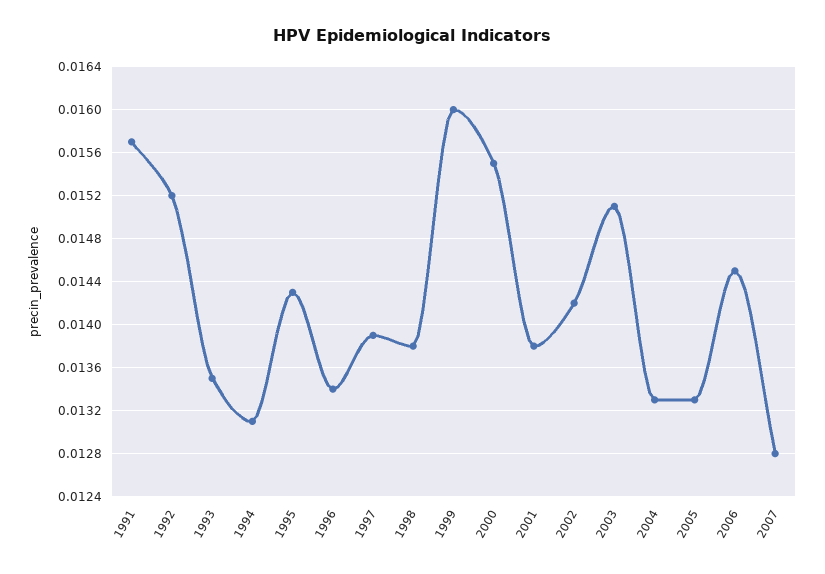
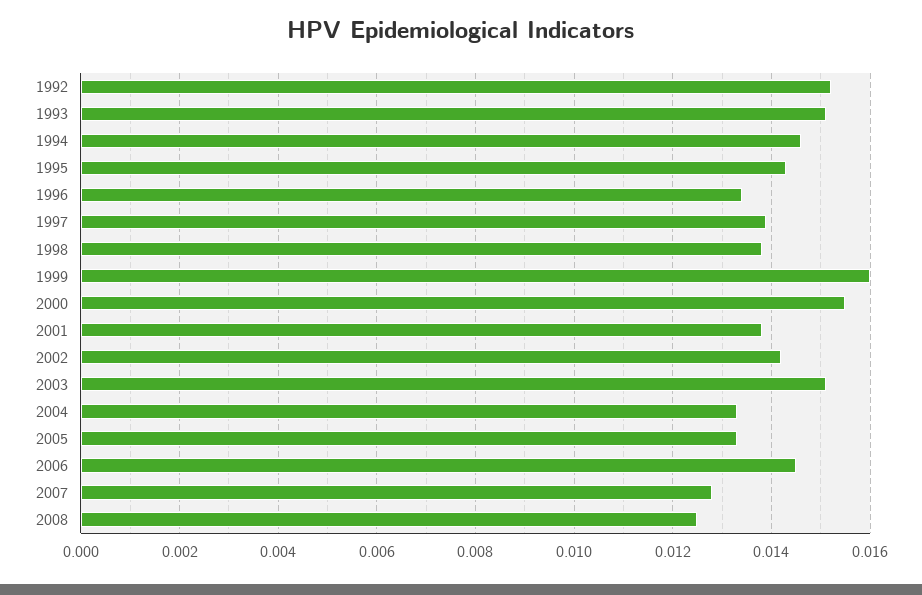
1991: 0.0157 -> none
1993: 0.0135 -> 0.015
1994: 0.0131 -> 0.0145
2008: none -> 0.0125

